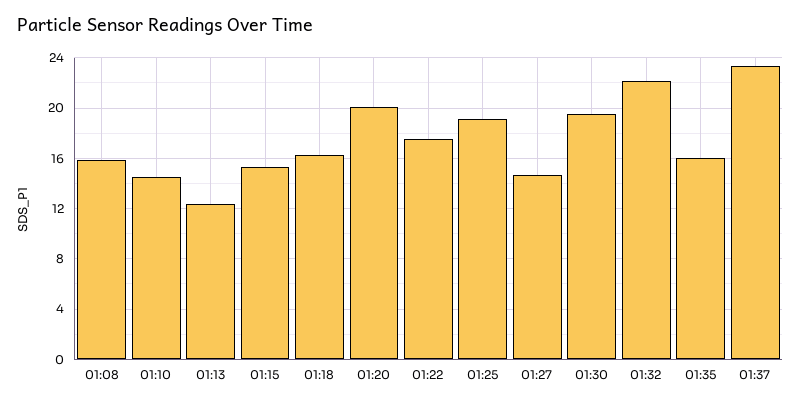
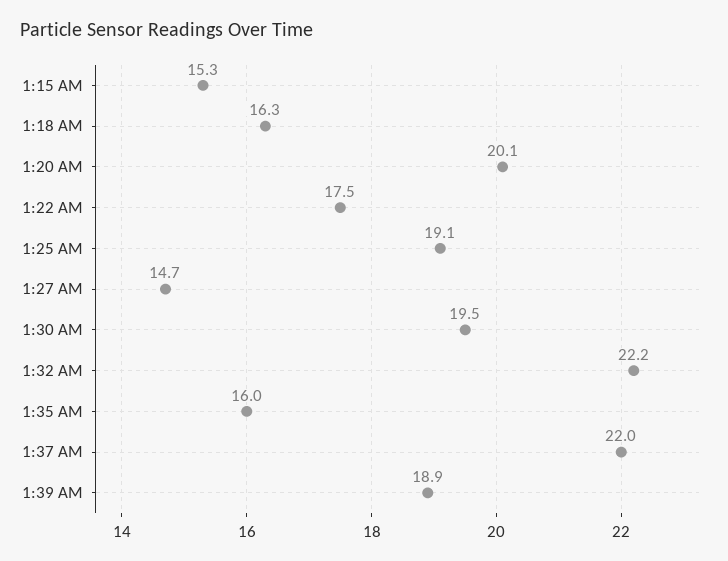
01:08: 16 -> none
01:10: 14.5 -> none
01:13: 12.5 -> none
01:37: 23.5 -> 22
1:39 AM: none -> 18.9

